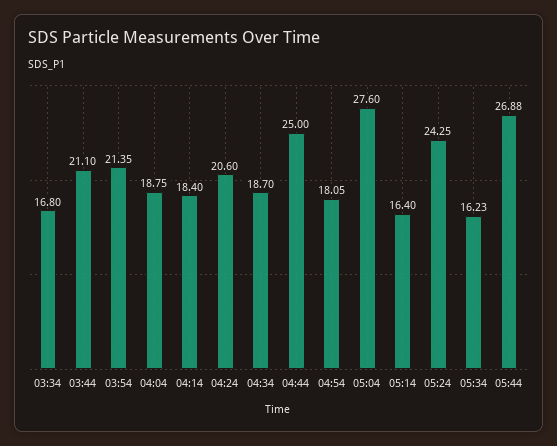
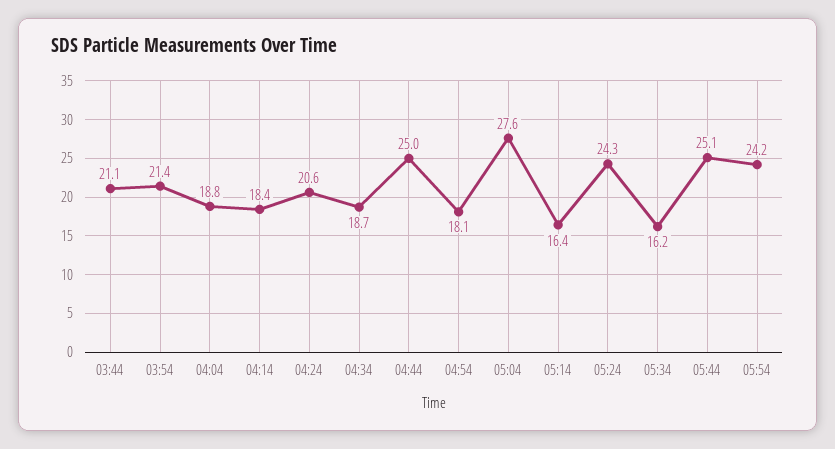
03:34: 16.8 -> none
05:44: 26.88 -> 25.1
05:54: none -> 24.2

